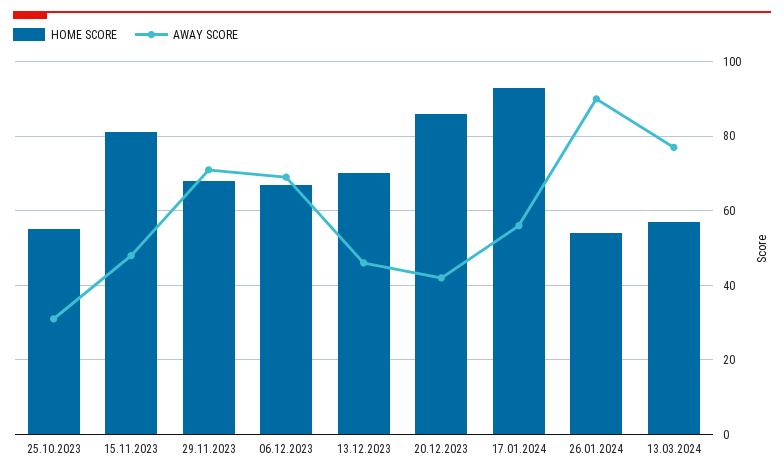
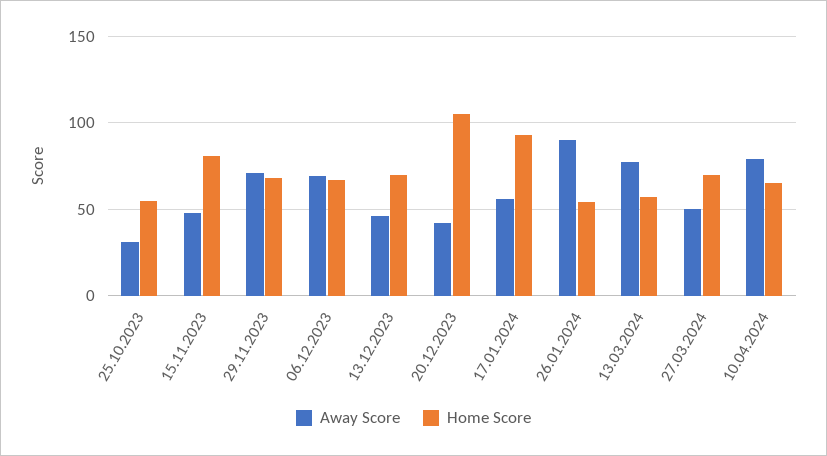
HOME SCORE, 20.12.2023: 85 -> 105
AWAY SCORE, 27.03.2024: none -> 50
HOME SCORE, 27.03.2024: none -> 70
AWAY SCORE, 10.04.2024: none -> 80
HOME SCORE, 10.04.2024: none -> 65

